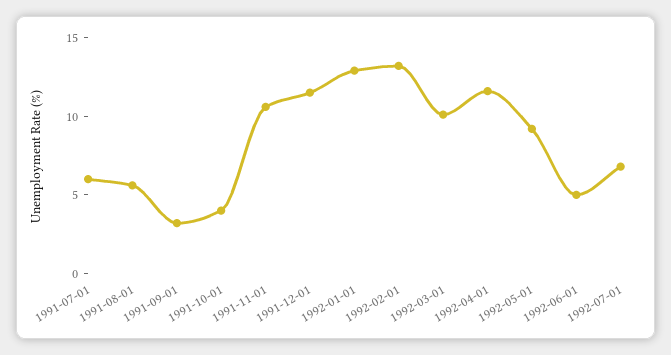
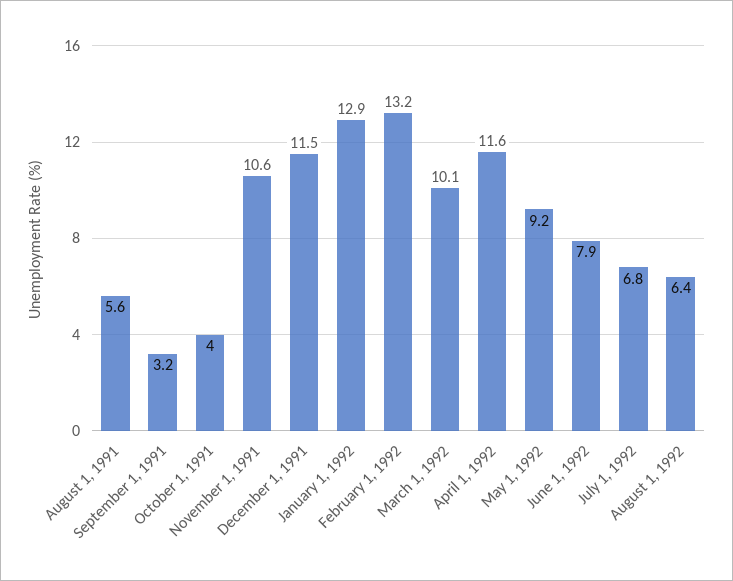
1991-07-01: 6 -> none
1992-06-01: 5 -> 7.9
August 1, 1992: none -> 6.4

